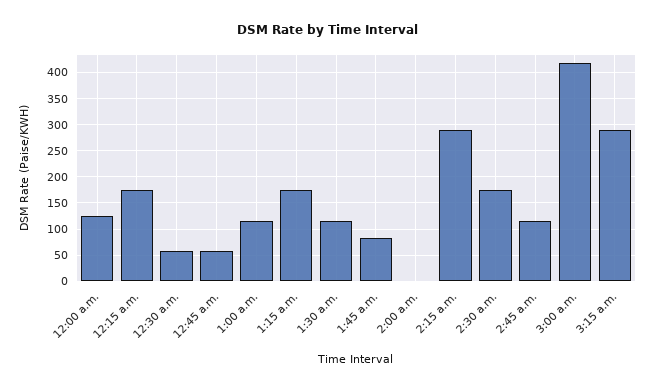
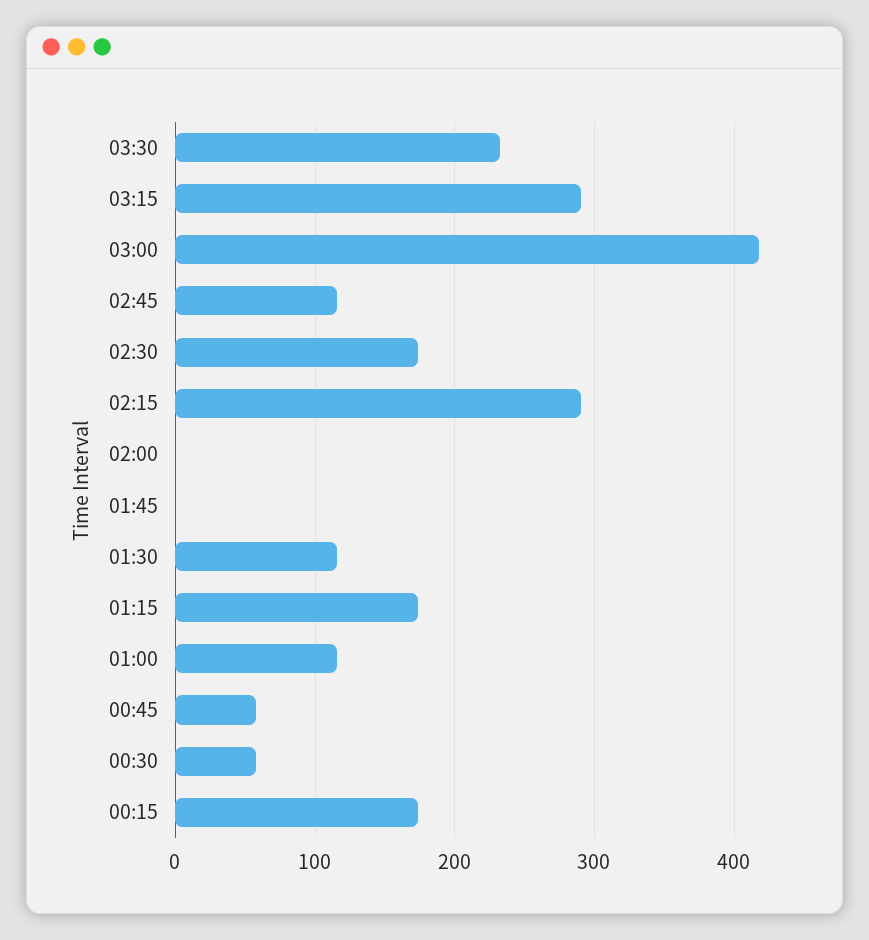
12:00 a.m.: 125 -> none
1:45 a.m.: 75 -> 0
03:30: none -> 230

